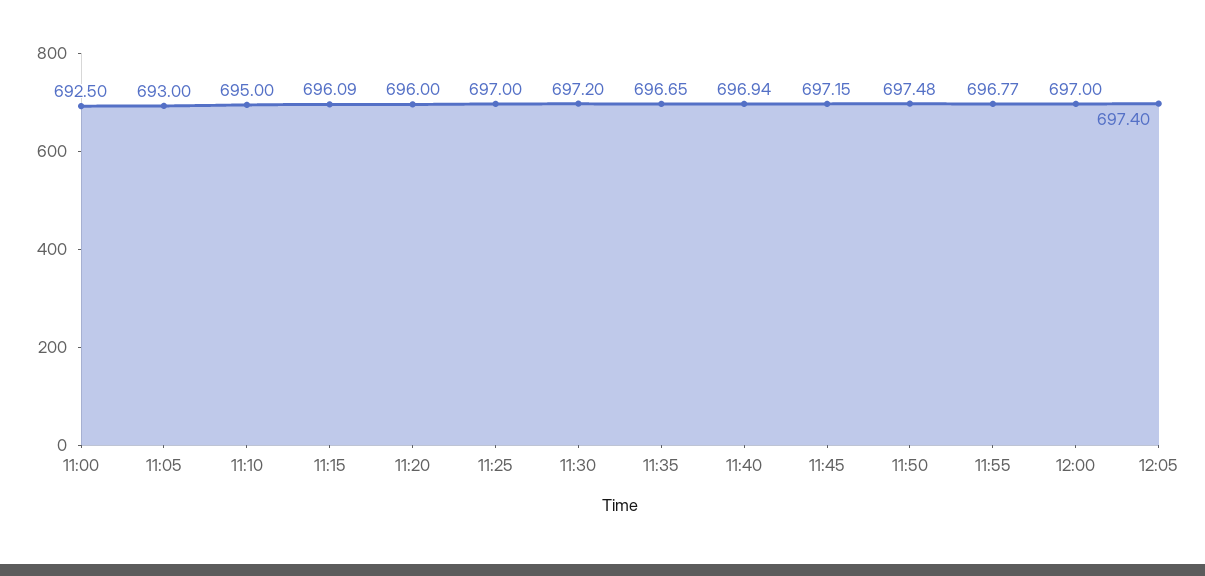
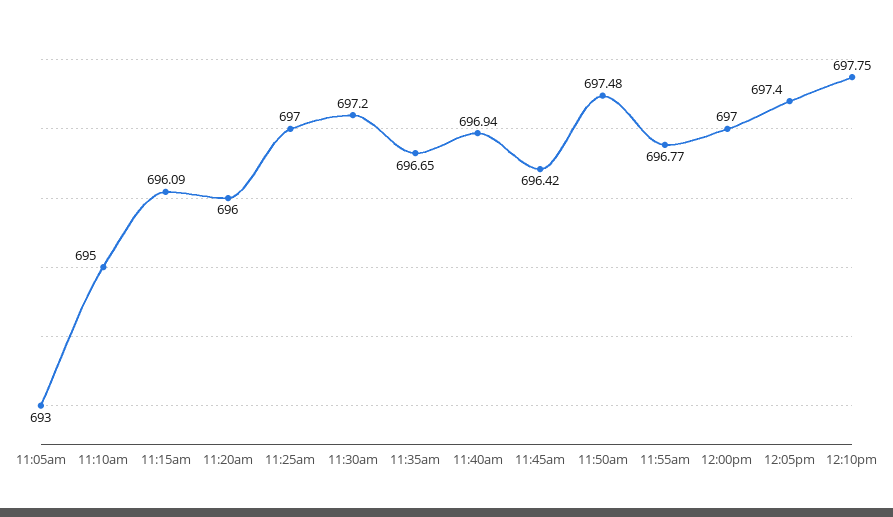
11:00: 692.5 -> none
11:45: 697.15 -> 696.42
12:10pm: none -> 697.75

